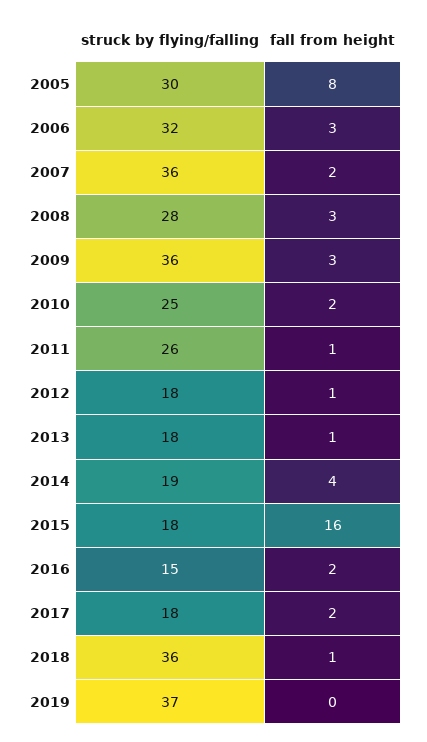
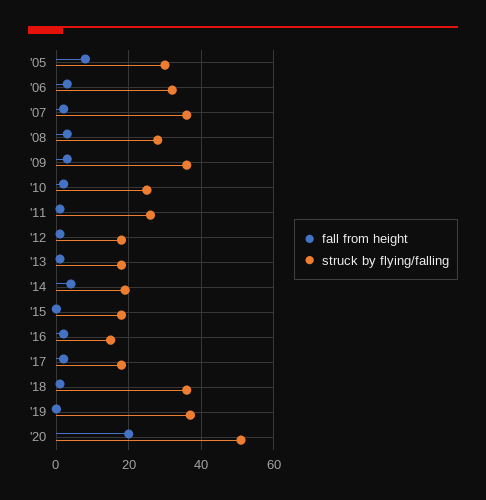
fall from height, 2015: 16 -> 0
fall from height, '20: none -> 20
struck by flying/falling, '20: none -> 50

